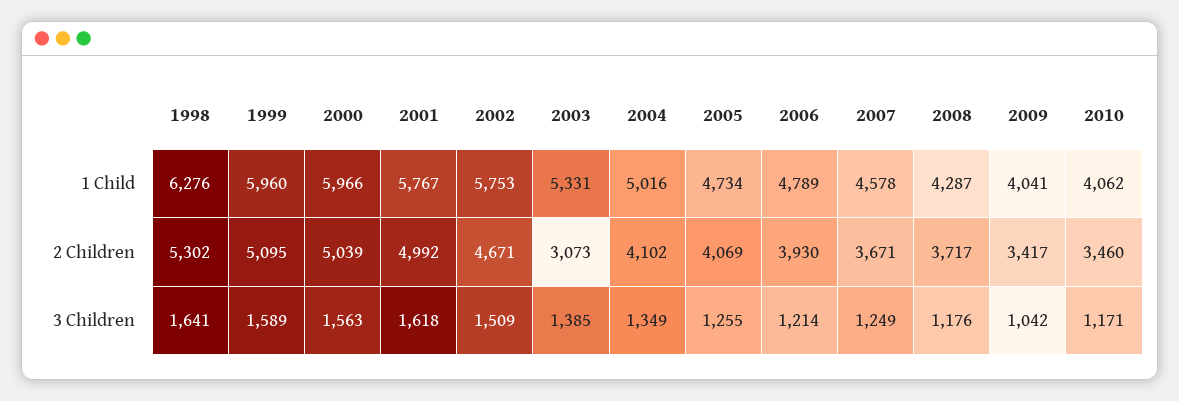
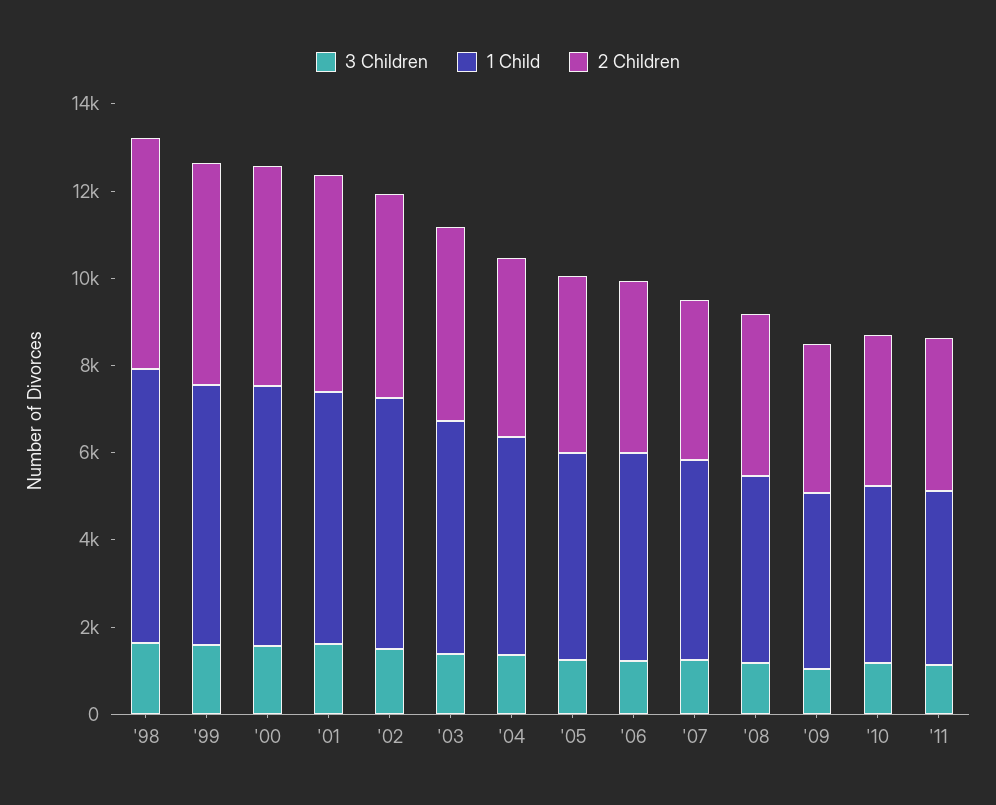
2 Children, 2003: 3073 -> 4500
3 Children, '11: none -> 1000
1 Child, '11: none -> 4000
2 Children, '11: none -> 3500

